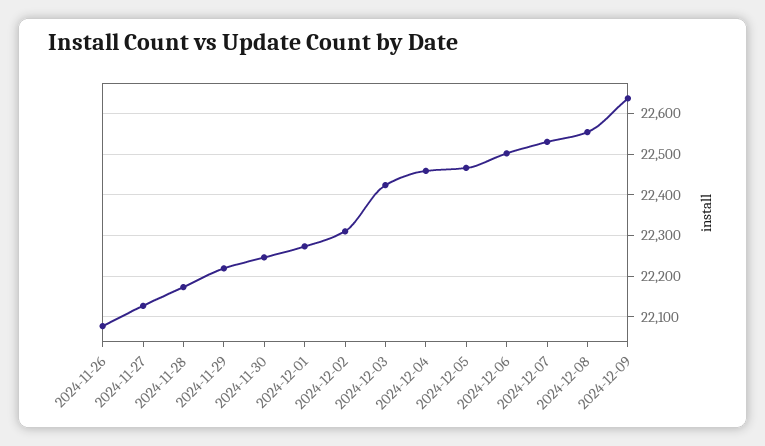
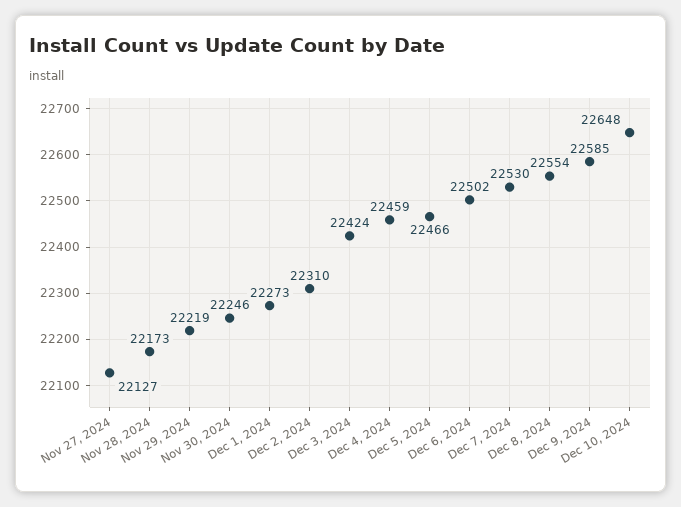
2024-11-26: 22080 -> none
2024-12-09: 22640 -> 22585
Dec 10, 2024: none -> 22648

